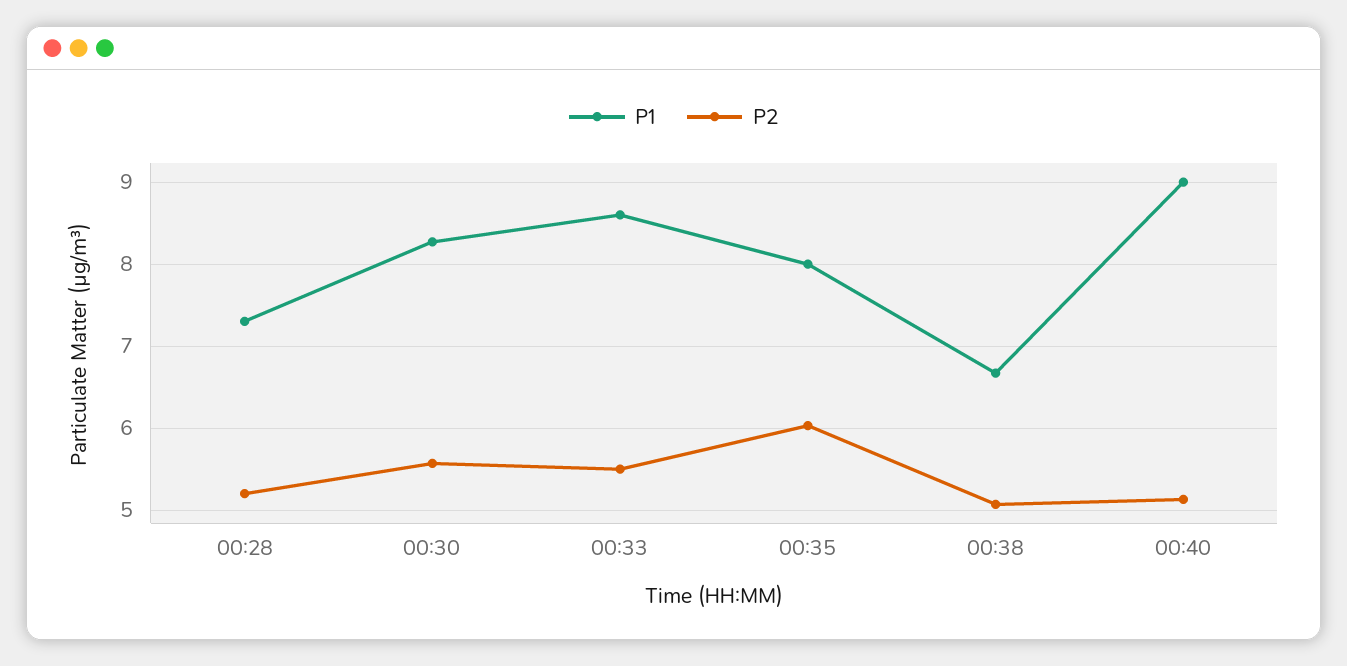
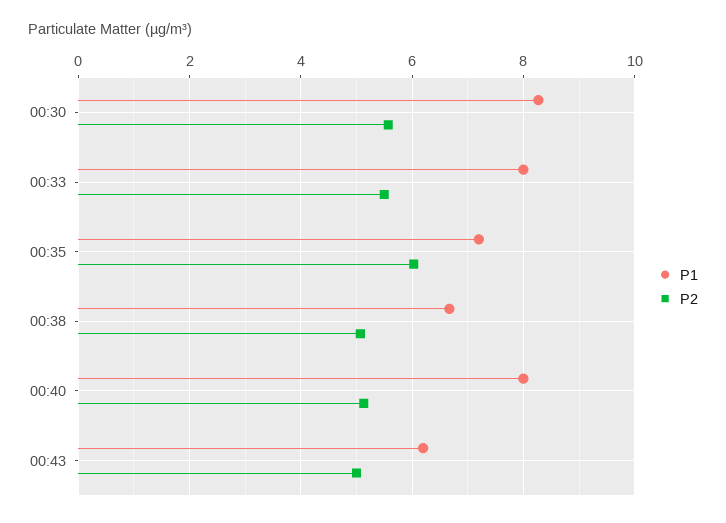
P1, 00:28: 7.3 -> none
P2, 00:28: 5.2 -> none
P1, 00:33: 8.6 -> 8
P1, 00:35: 8 -> 7.2
P1, 00:40: 9 -> 8
P1, 00:43: none -> 6.2
P2, 00:43: none -> 5

